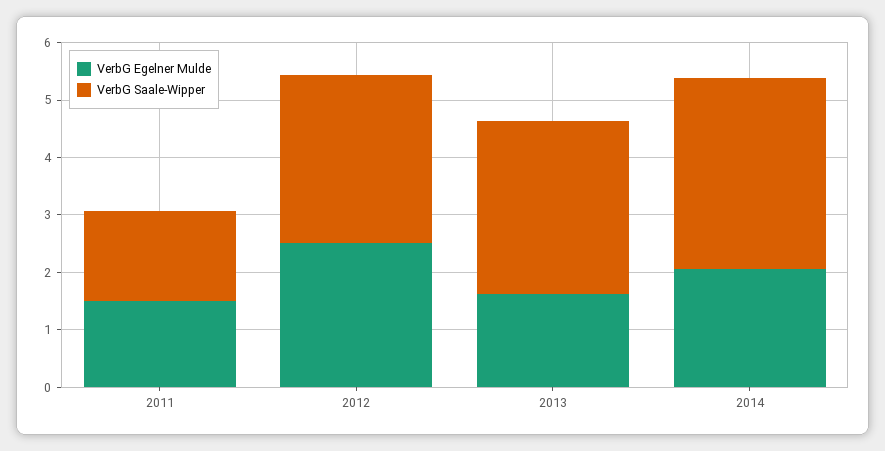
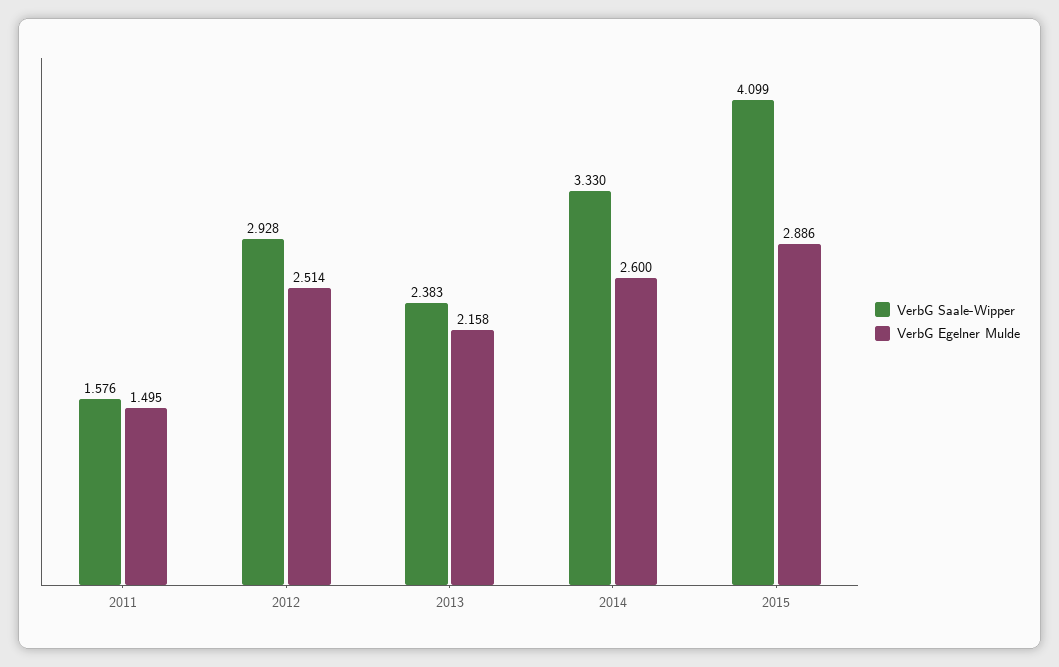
VerbG Egelner Mulde, 2013: 1.6 -> 2.158
VerbG Saale-Wipper, 2013: 3 -> 2.383
VerbG Egelner Mulde, 2014: 2 -> 2.6
VerbG Saale-Wipper, 2015: none -> 4.099
VerbG Egelner Mulde, 2015: none -> 2.886

